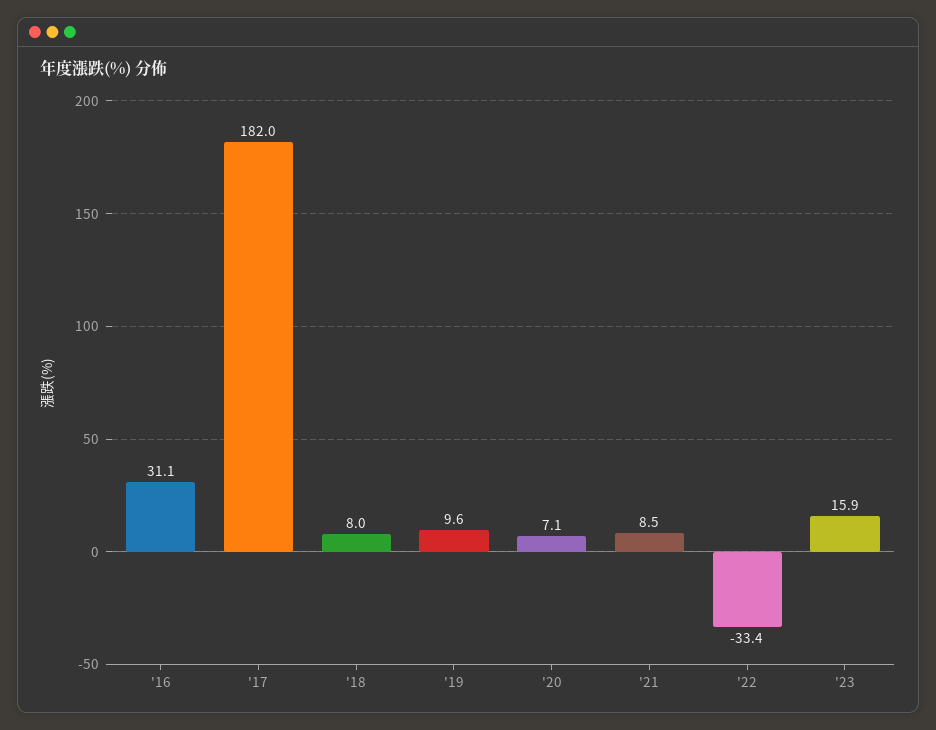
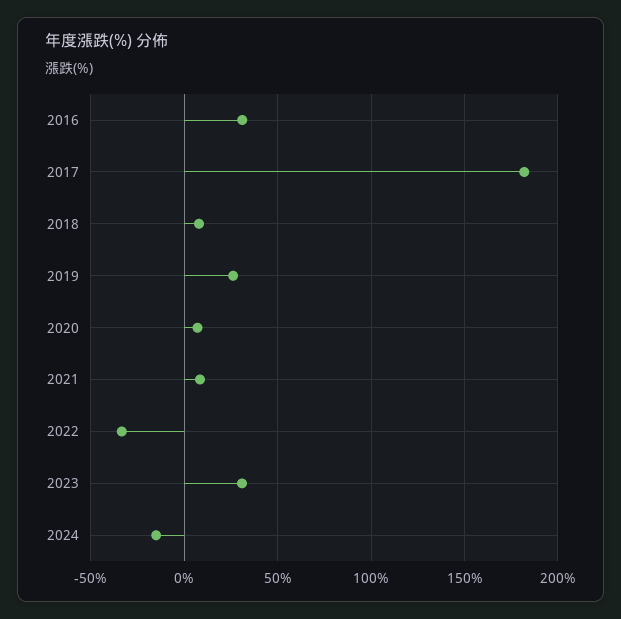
'19: 9.6 -> 25
'23: 15.9 -> 30
2024: none -> -15

